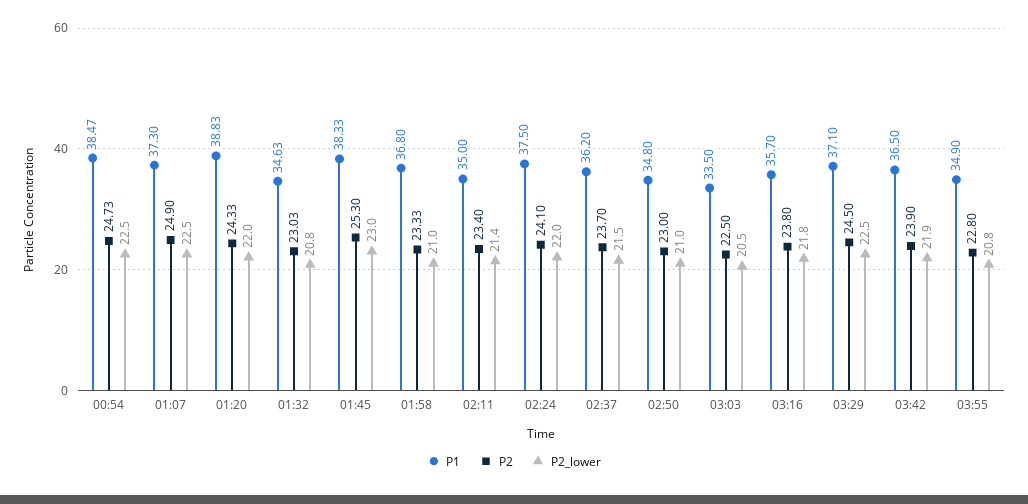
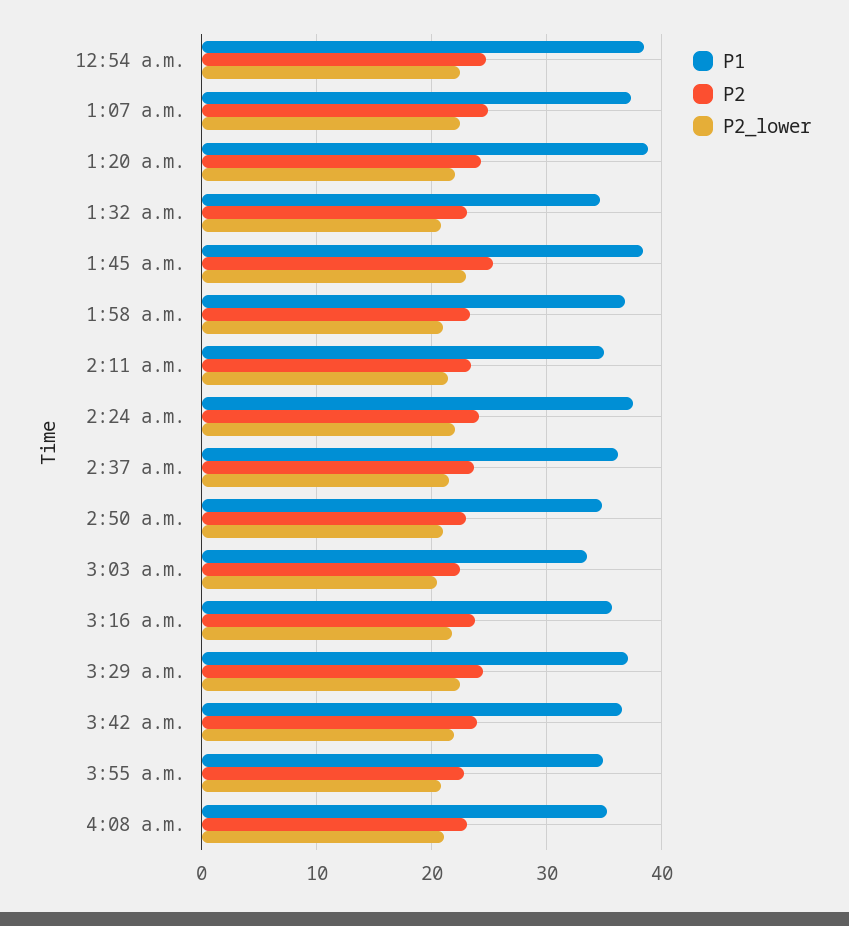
P1, 4:08 a.m.: none -> 35
P2, 4:08 a.m.: none -> 23
P2_lower, 4:08 a.m.: none -> 21

